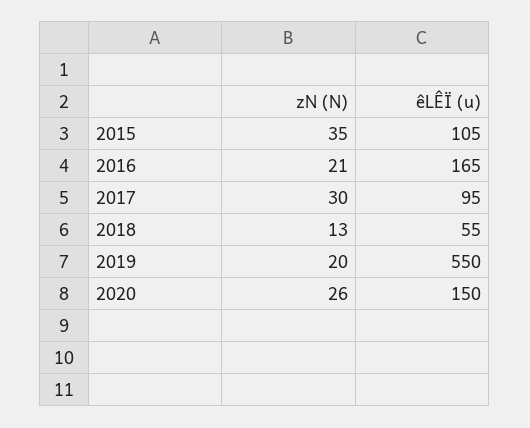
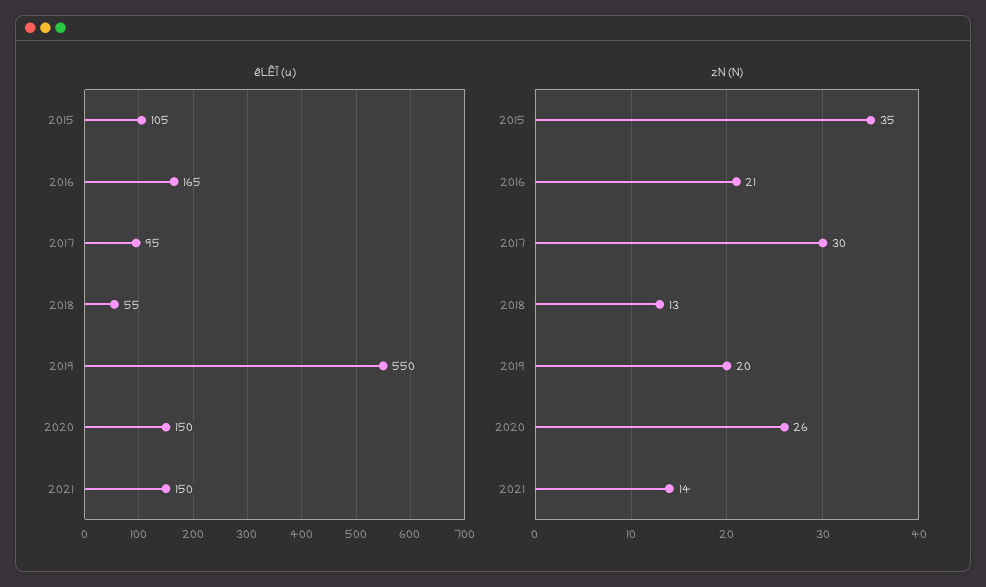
êLÊÏ (u), 2021: none -> 150
zN (N), 2021: none -> 14

